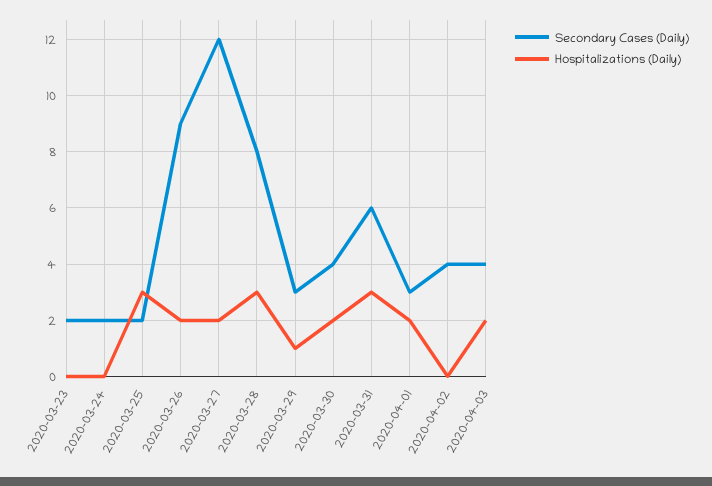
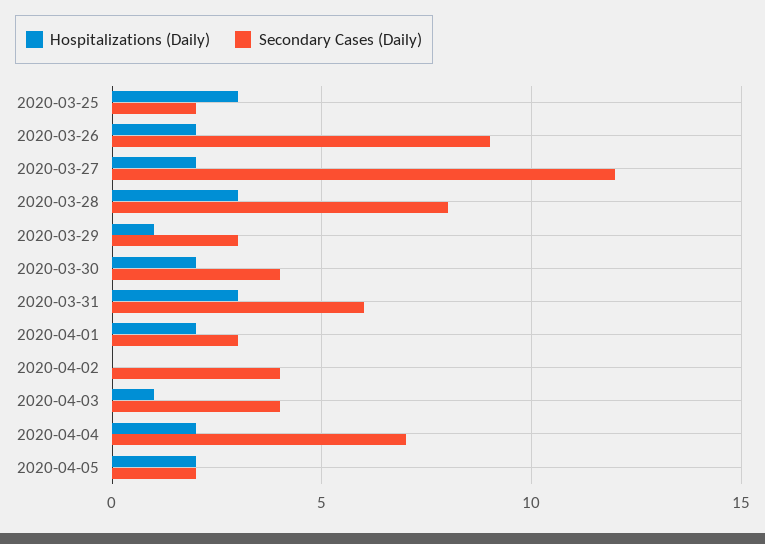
Secondary Cases (Daily), 2020-03-23: 2 -> none
Hospitalizations (Daily), 2020-03-23: 0 -> none
Secondary Cases (Daily), 2020-03-24: 2 -> none
Hospitalizations (Daily), 2020-03-24: 0 -> none
Hospitalizations (Daily), 2020-04-03: 2 -> 1
Hospitalizations (Daily), 2020-04-04: none -> 2
Secondary Cases (Daily), 2020-04-04: none -> 7
Hospitalizations (Daily), 2020-04-05: none -> 2
Secondary Cases (Daily), 2020-04-05: none -> 2

